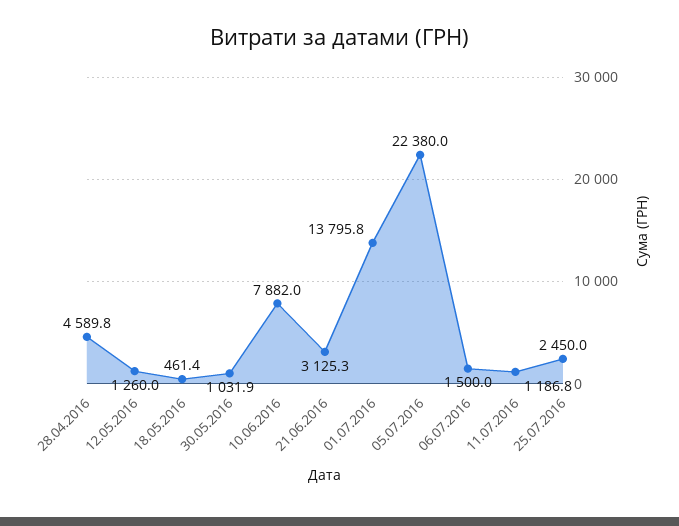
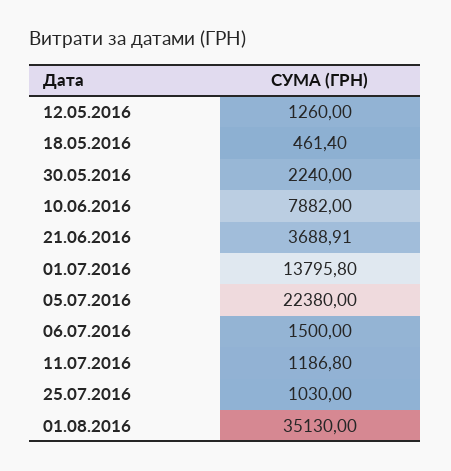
28.04.2016: 4589.8 -> none
30.05.2016: 1031.9 -> 2240
21.06.2016: 3125.3 -> 3688.91
25.07.2016: 2450 -> 1030
01.08.2016: none -> 35130

